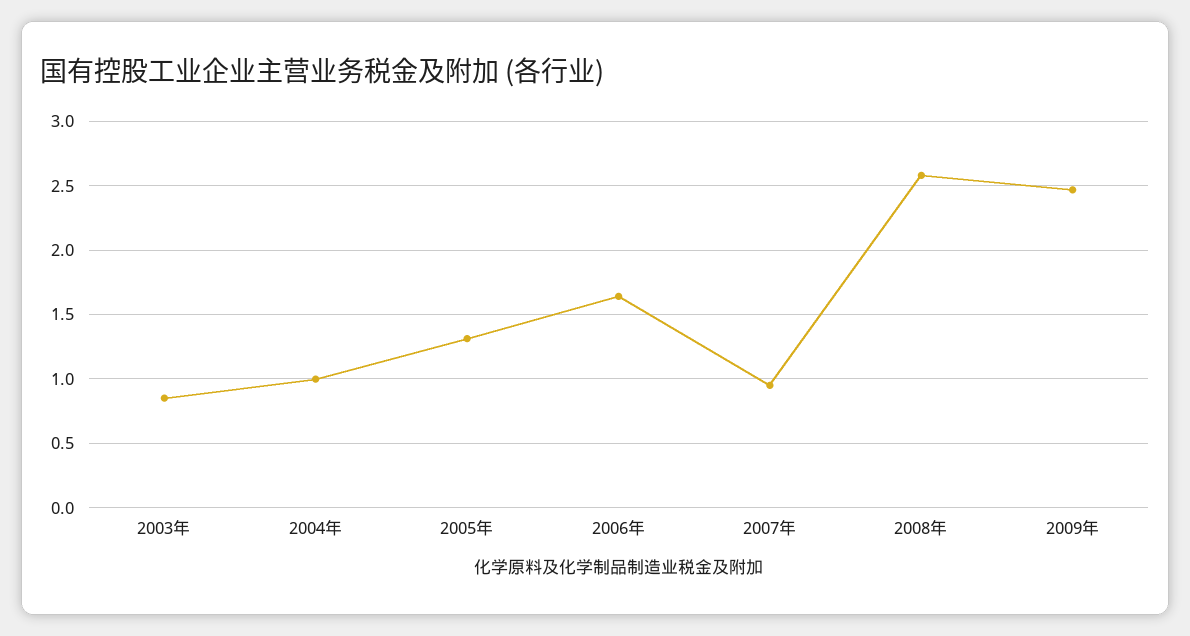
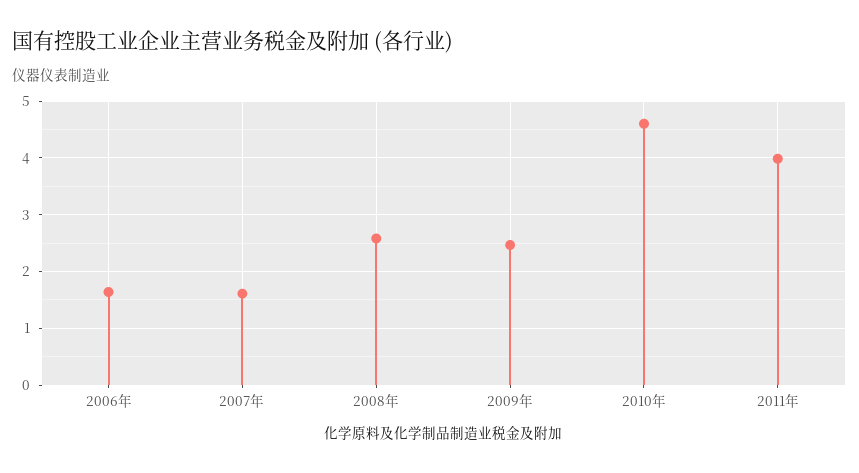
2003年: 0.85 -> none
2004年: 1 -> none
2005年: 1.3 -> none
2007年: 0.95 -> 1.6
2010年: none -> 4.6
2011年: none -> 4

